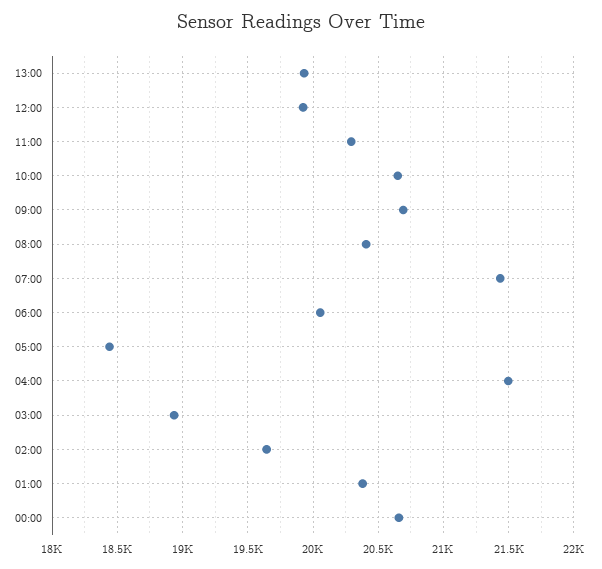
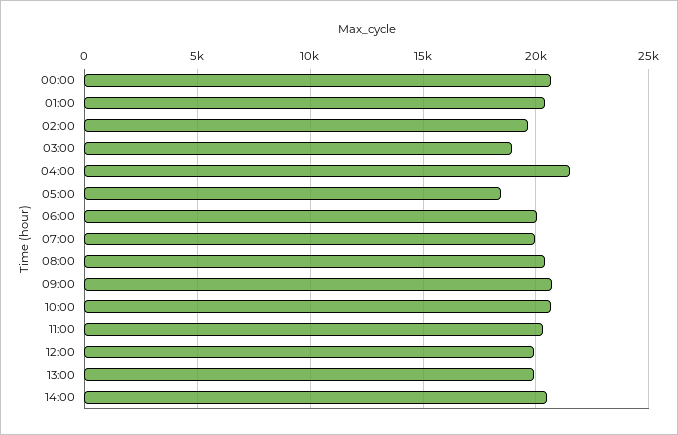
07:00: 21450 -> 20000
14:00: none -> 20500

